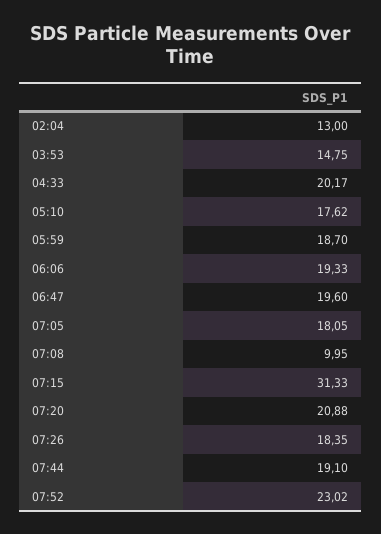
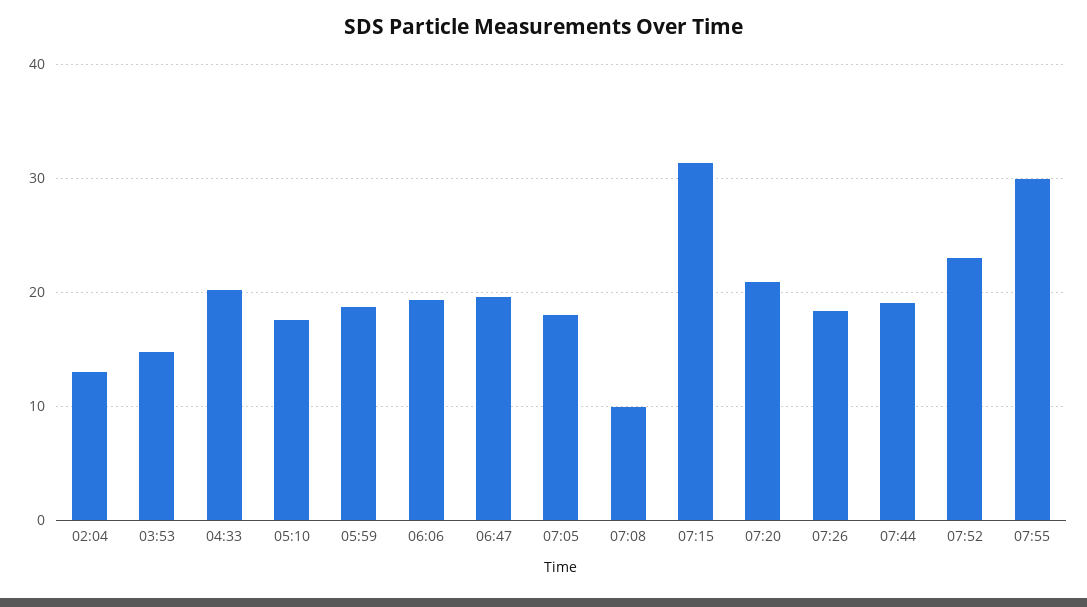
07:55: none -> 30

